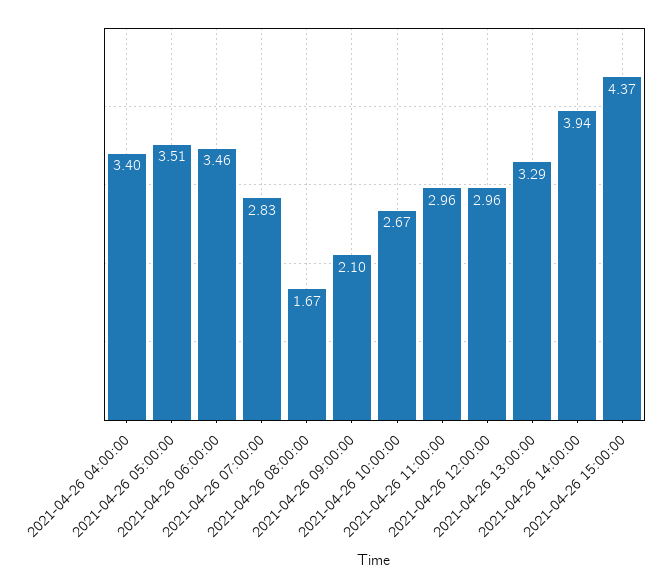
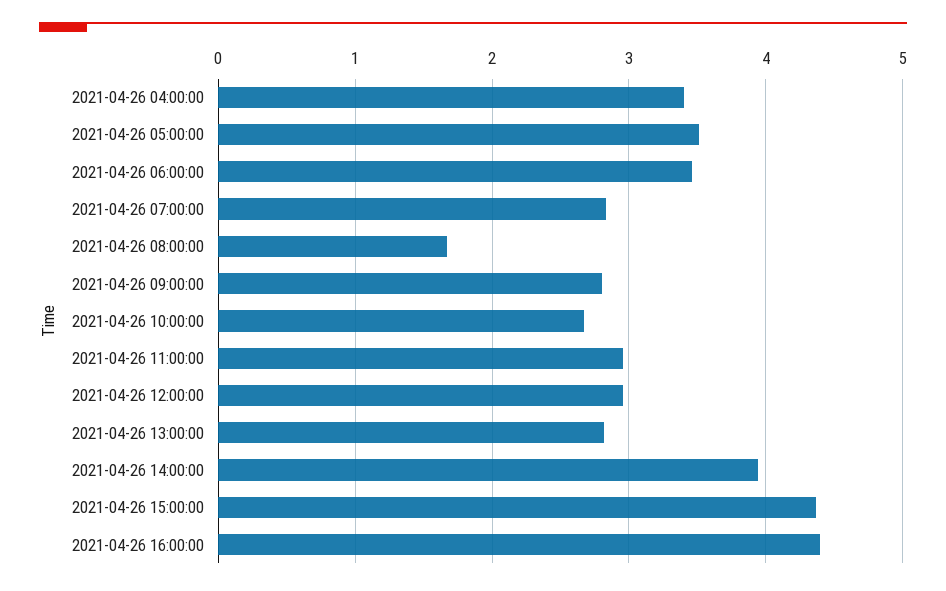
2021-04-26 09:00:00: 2.1 -> 2.8
2021-04-26 13:00:00: 3.29 -> 2.8
2021-04-26 16:00:00: none -> 4.4

